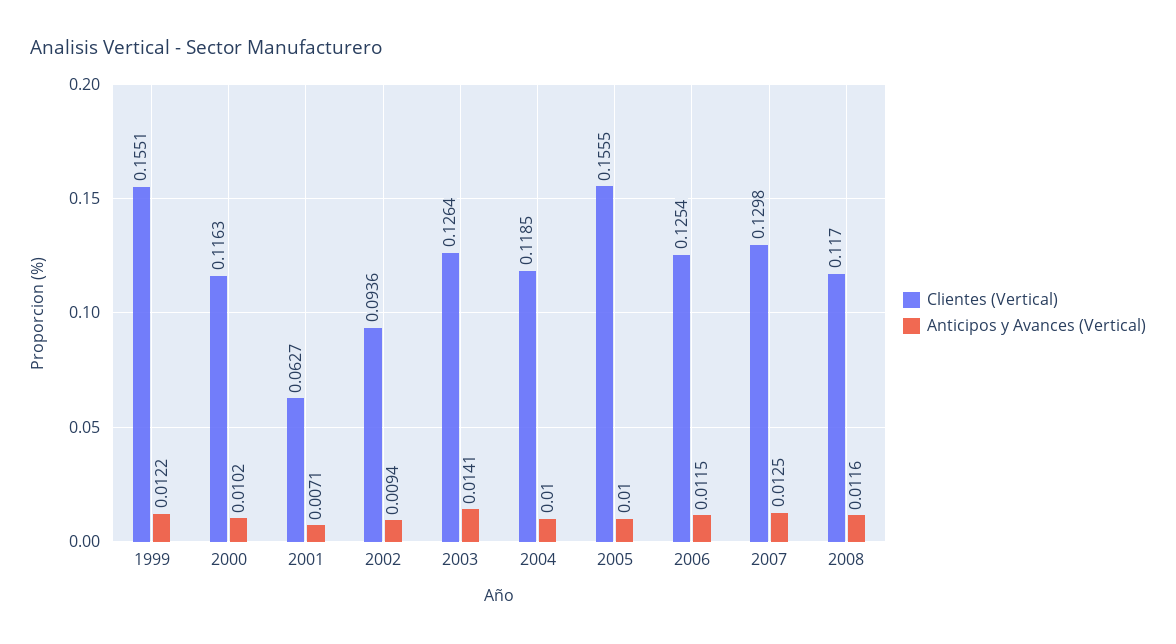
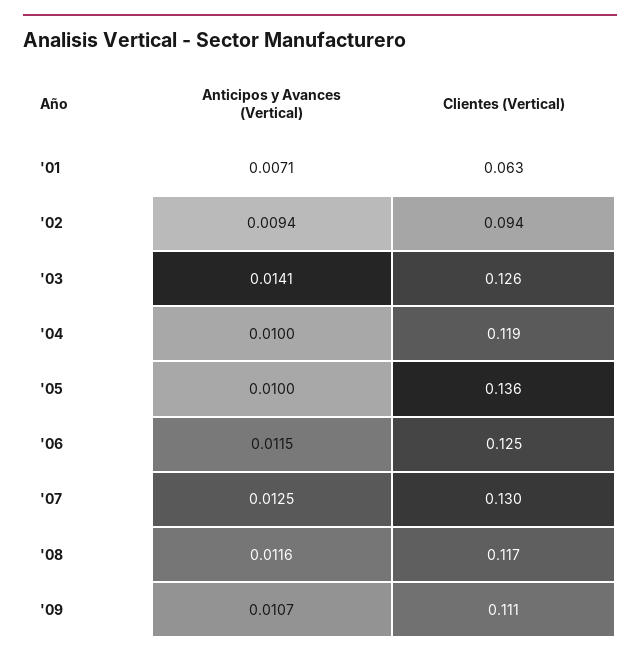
Clientes (Vertical), 1999: 0.1551 -> none
Anticipos y Avances (Vertical), 1999: 0.0122 -> none
Clientes (Vertical), 2000: 0.1163 -> none
Anticipos y Avances (Vertical), 2000: 0.0102 -> none
Clientes (Vertical), 2005: 0.1555 -> 0.136
Anticipos y Avances (Vertical), '09: none -> 0.0107
Clientes (Vertical), '09: none -> 0.111

